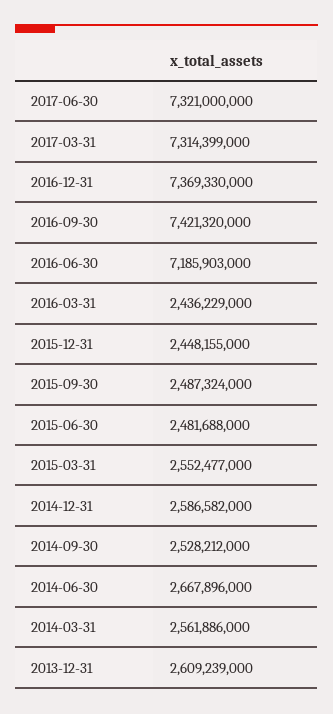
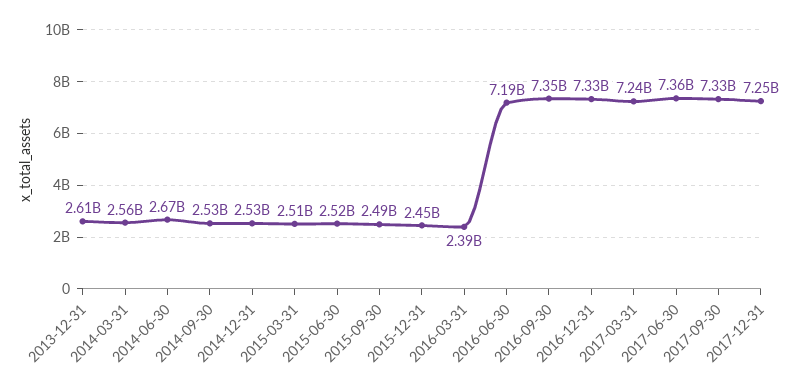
2017-06-30: 7321000000 -> 7360000000
2017-03-31: 7314399000 -> 7240000000
2016-12-31: 7369330000 -> 7330000000
2016-09-30: 7421320000 -> 7350000000
2016-03-31: 2436229000 -> 2390000000
2015-06-30: 2481688000 -> 2520000000
2015-03-31: 2552477000 -> 2510000000
2014-12-31: 2586582000 -> 2530000000
2017-09-30: none -> 7330000000
2017-12-31: none -> 7250000000

